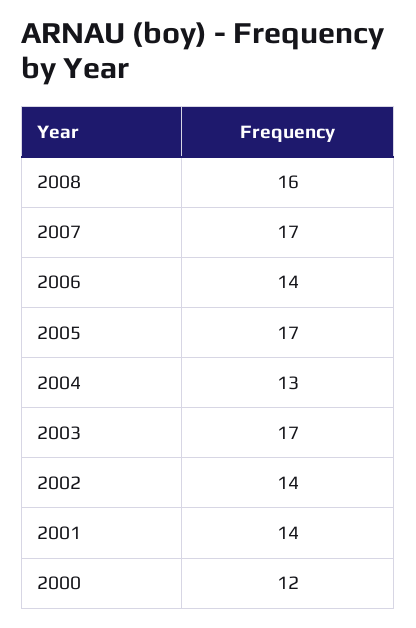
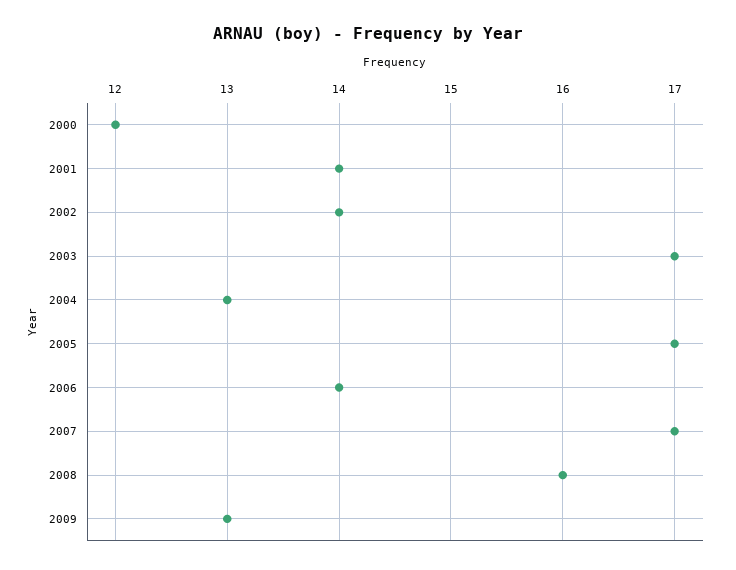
2009: none -> 13

